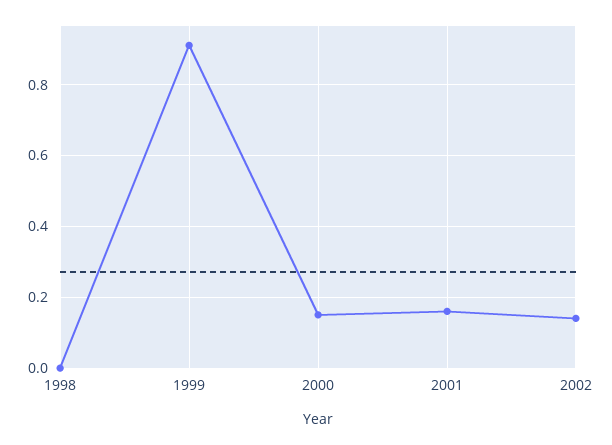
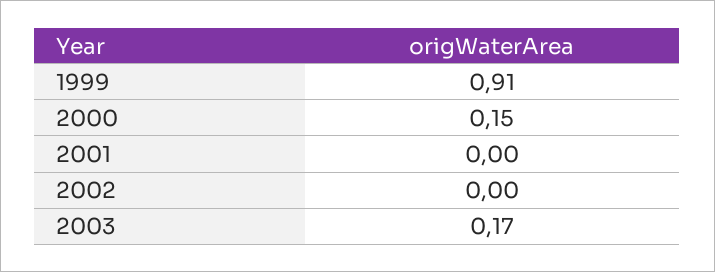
1998: 0 -> none
2001: 0.15 -> 0
2002: 0.15 -> 0
2003: none -> 0.17

